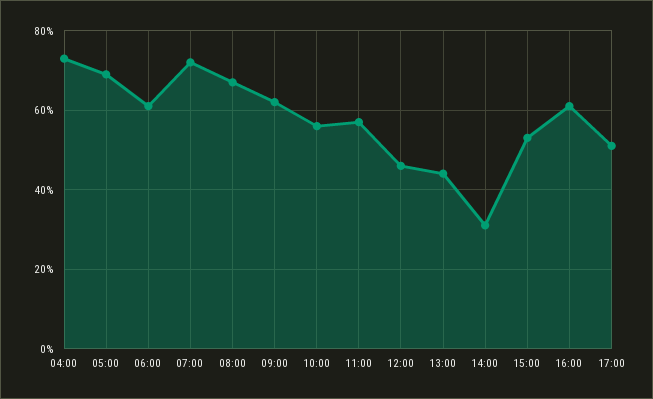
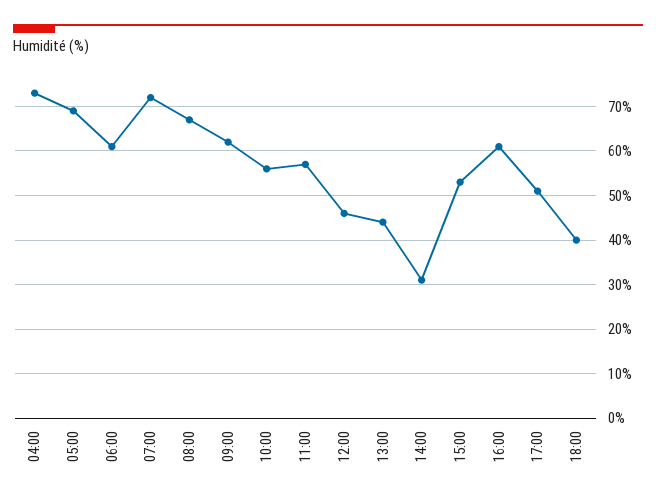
18:00: none -> 40

